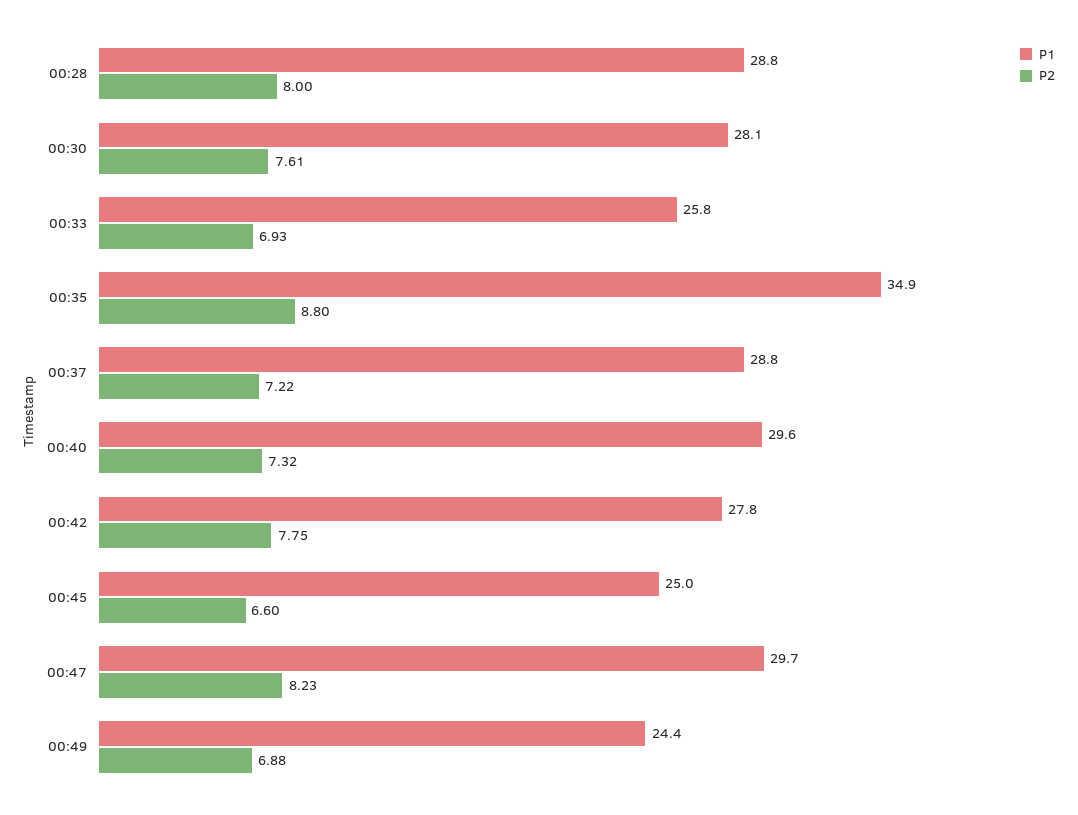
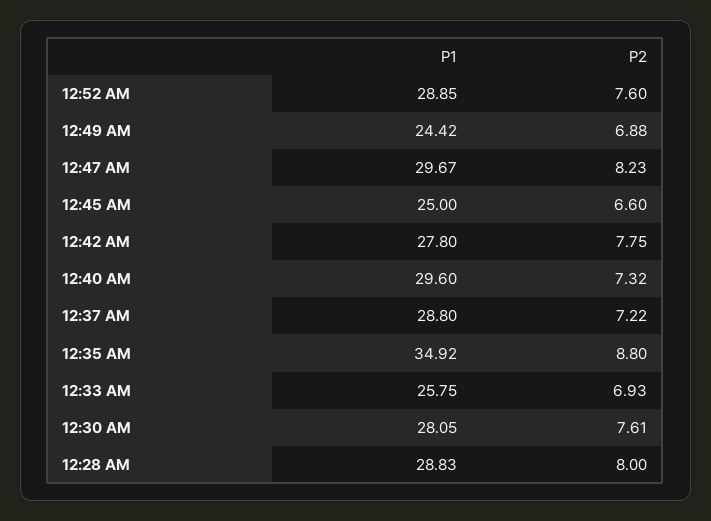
P1, 12:52 AM: none -> 28.85
P2, 12:52 AM: none -> 7.6

